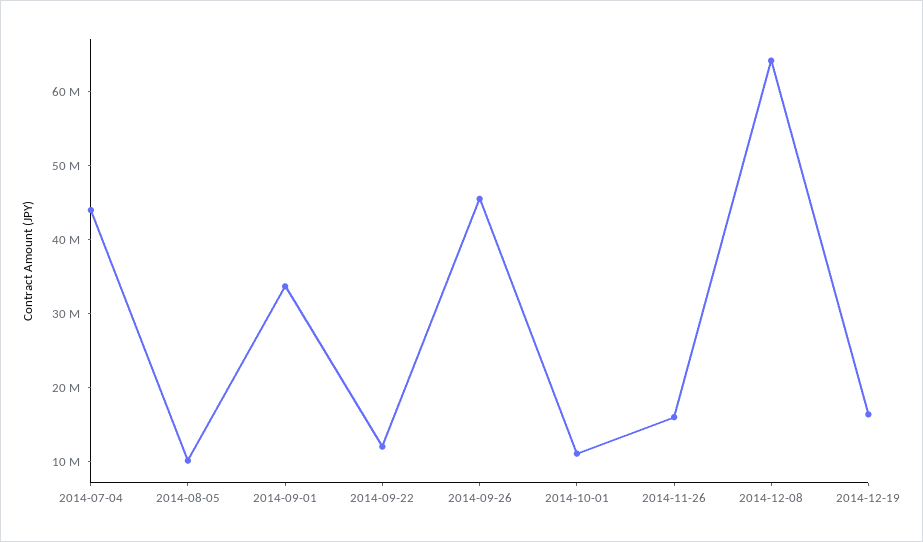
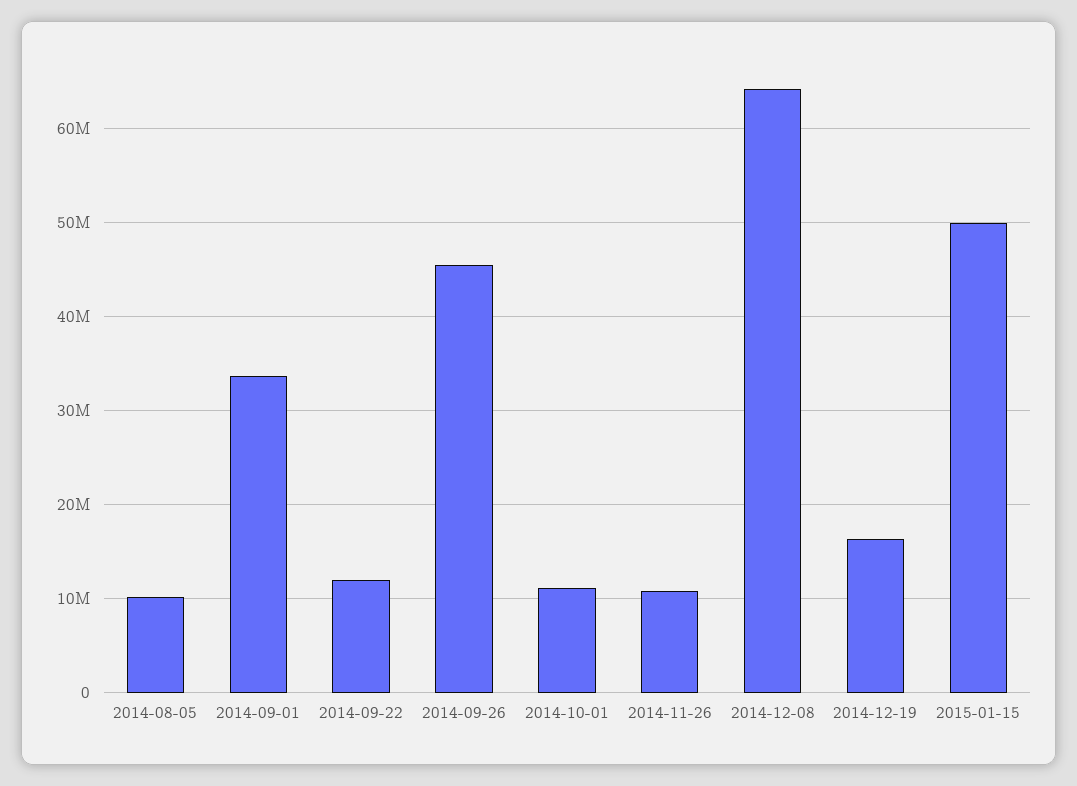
2014-07-04: 44000000 -> none
2014-11-26: 16000000 -> 11000000
2015-01-15: none -> 50000000

